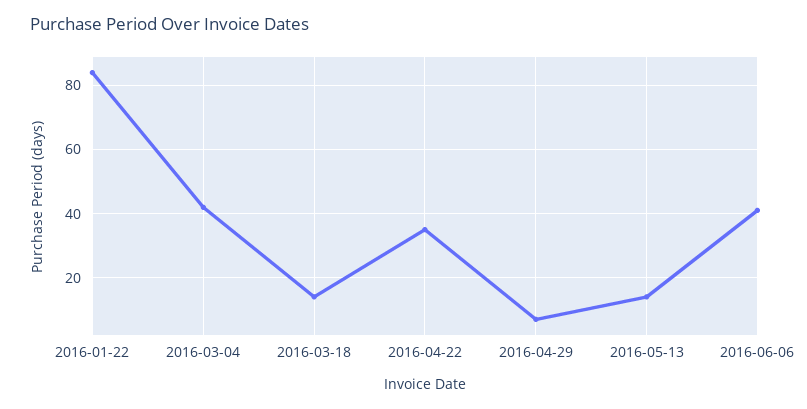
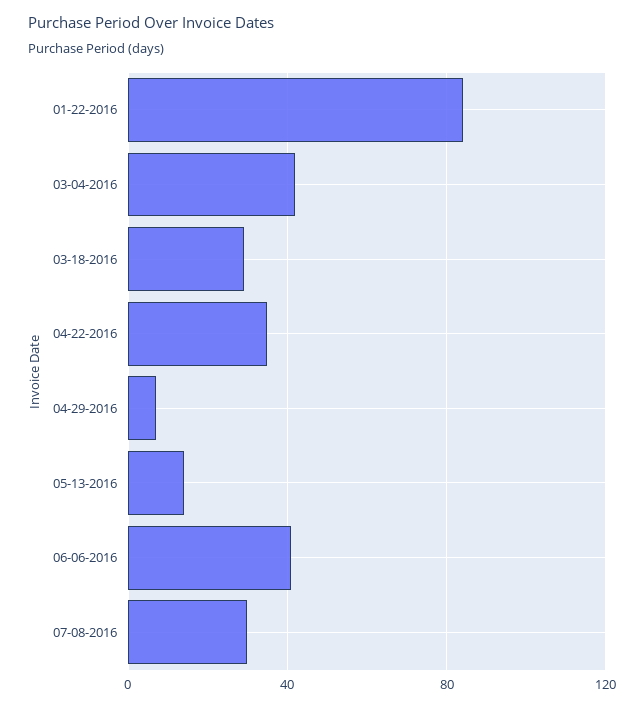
2016-03-18: 15 -> 30
07-08-2016: none -> 30

